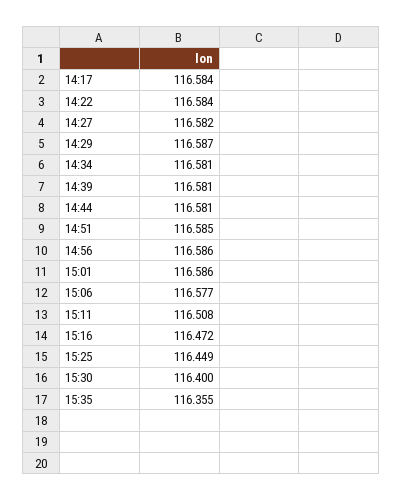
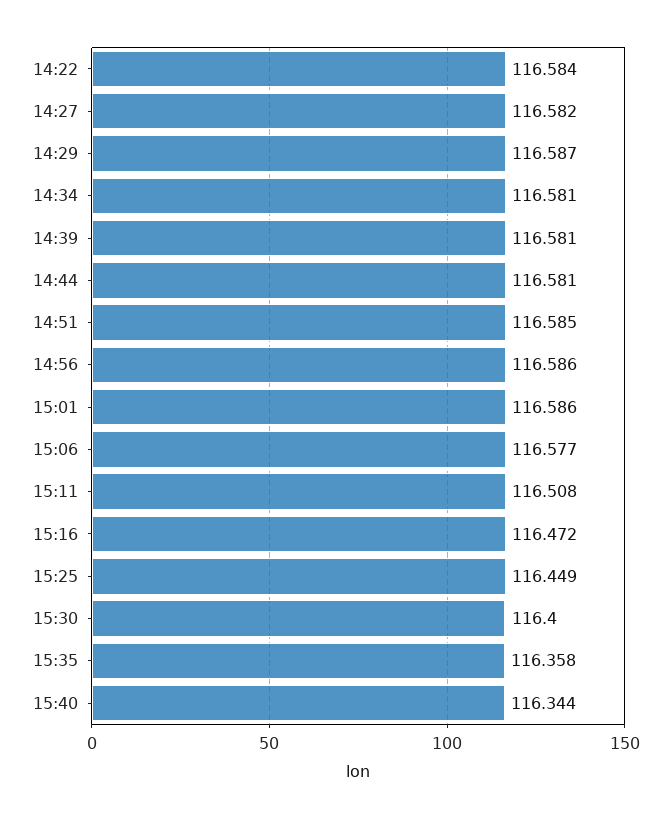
14:17: 116.584 -> none
15:35: 116.355 -> 116.358
15:40: none -> 116.344

